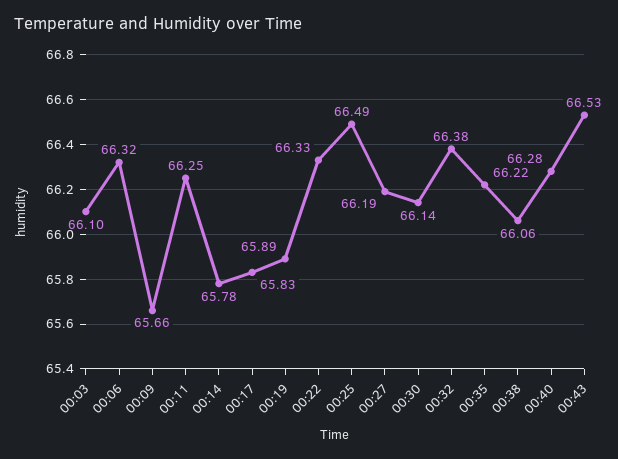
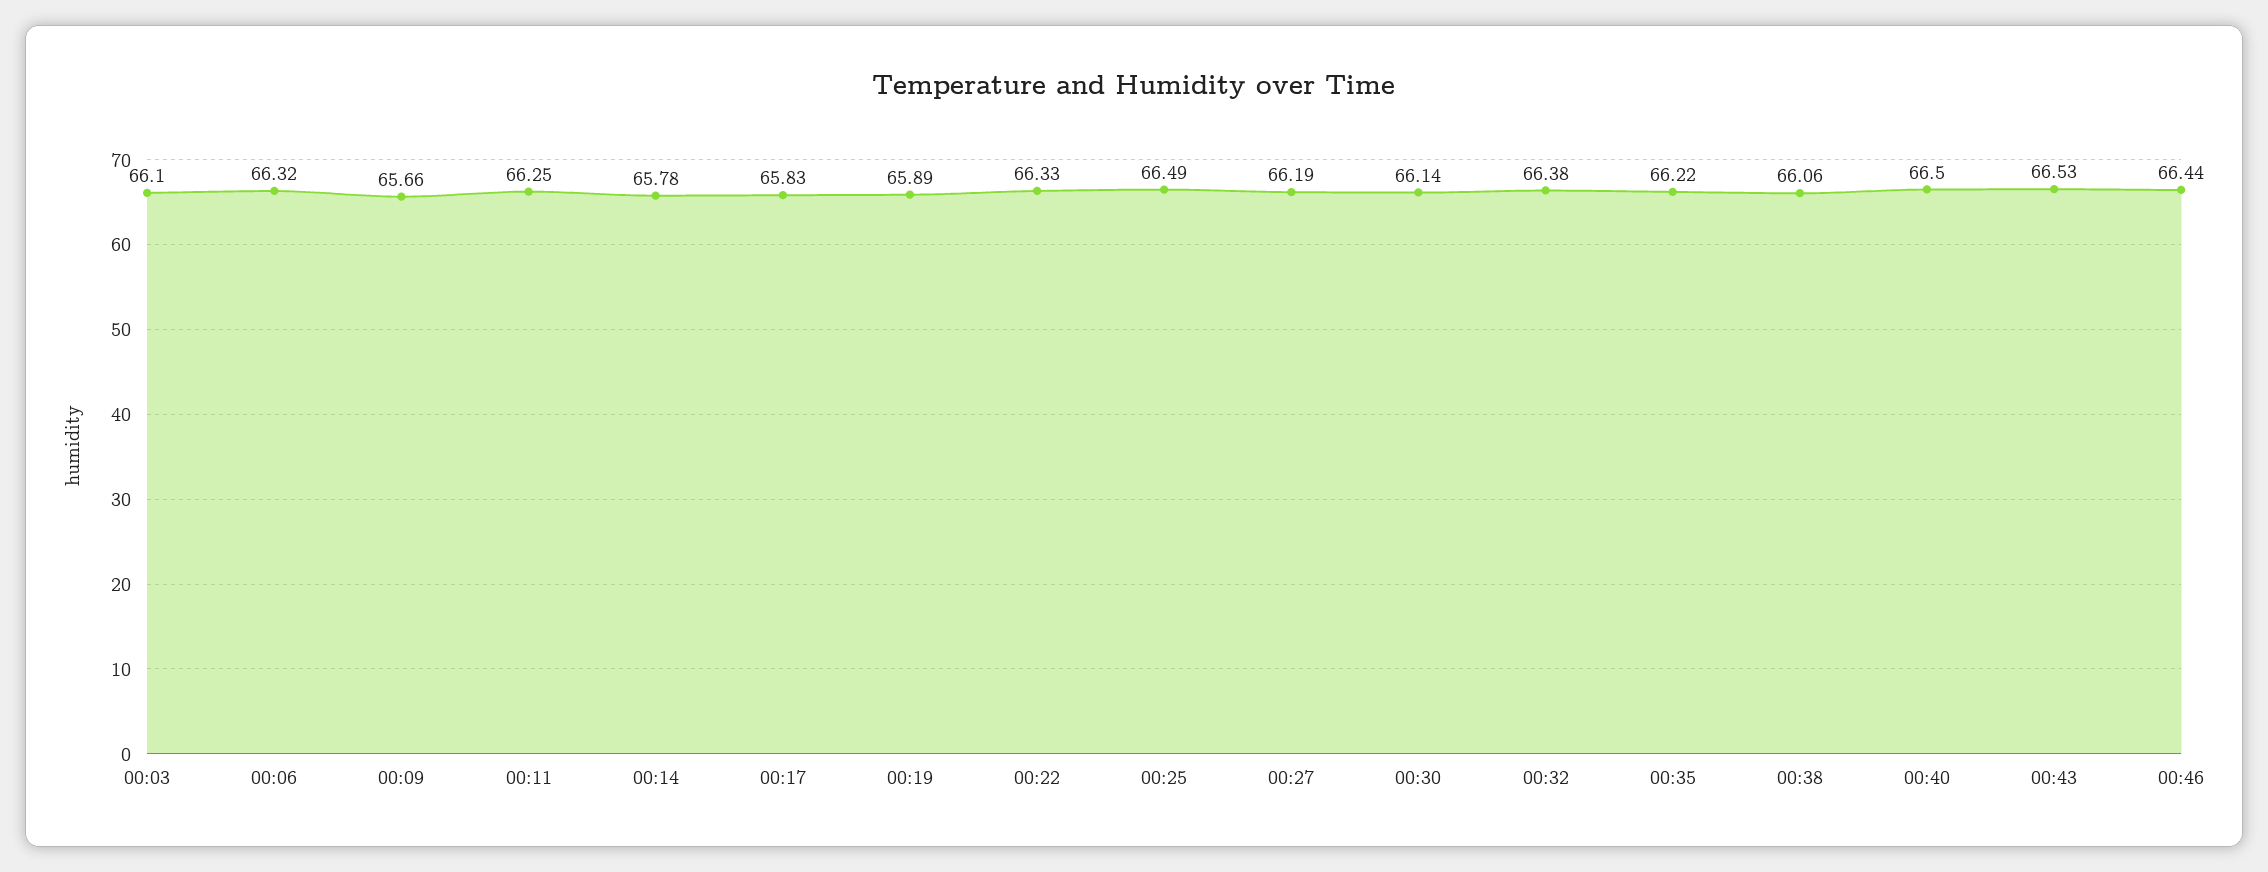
00:40: 66.28 -> 66.5
00:46: none -> 66.44

